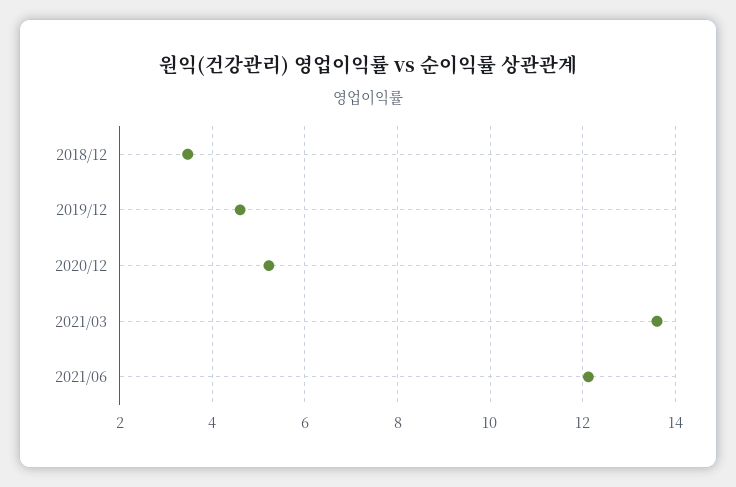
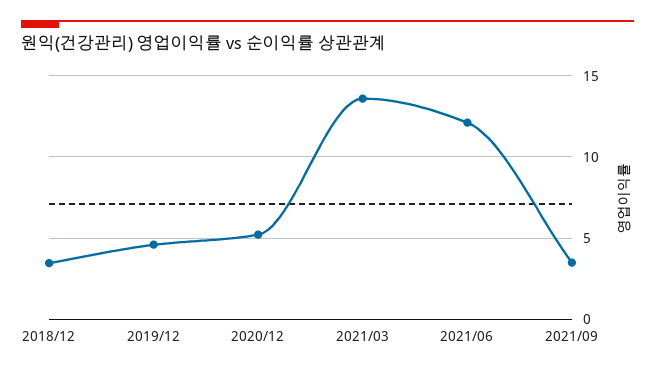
2021/09: none -> 3.5

